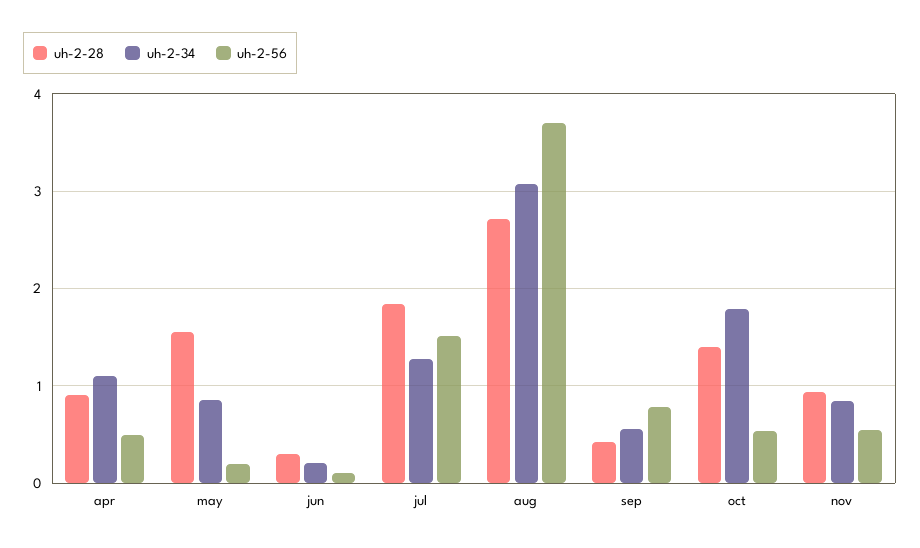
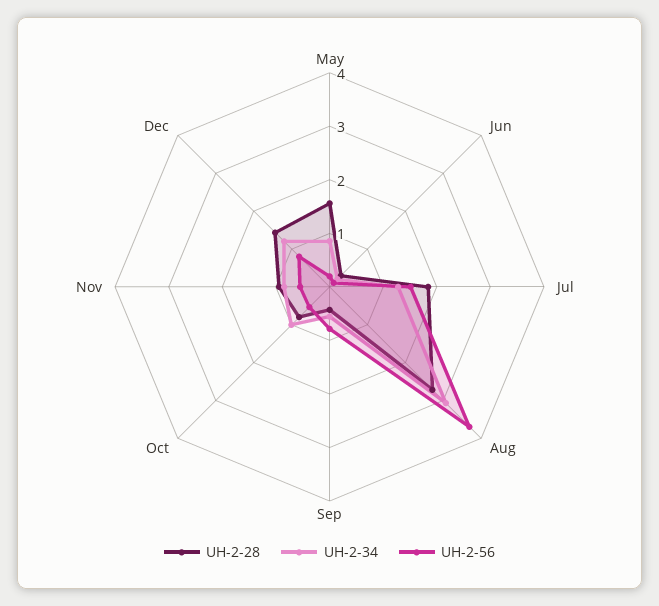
uh-2-28, apr: 0.9 -> none
uh-2-34, apr: 1.1 -> none
uh-2-56, apr: 0.5 -> none
uh-2-28, oct: 1.4 -> 0.8
uh-2-34, oct: 1.8 -> 1
uh-2-28, Dec: none -> 1.4
uh-2-34, Dec: none -> 1.2
uh-2-56, Dec: none -> 0.8

